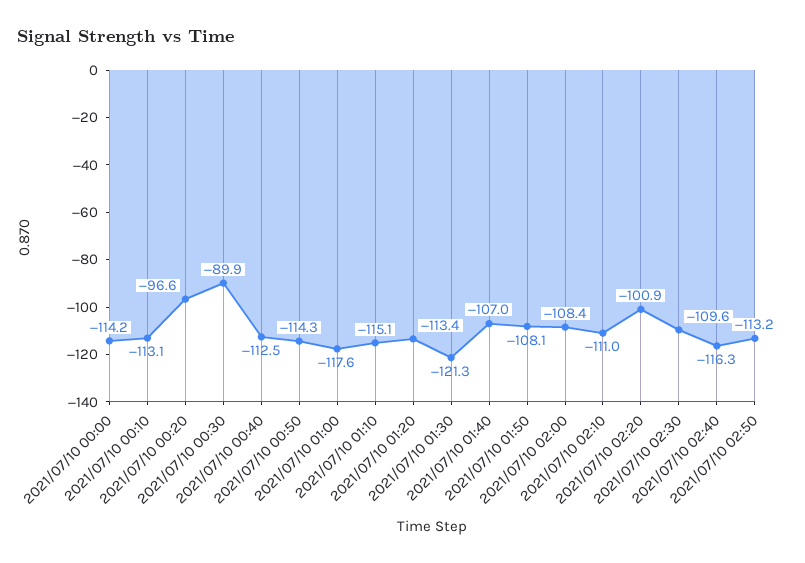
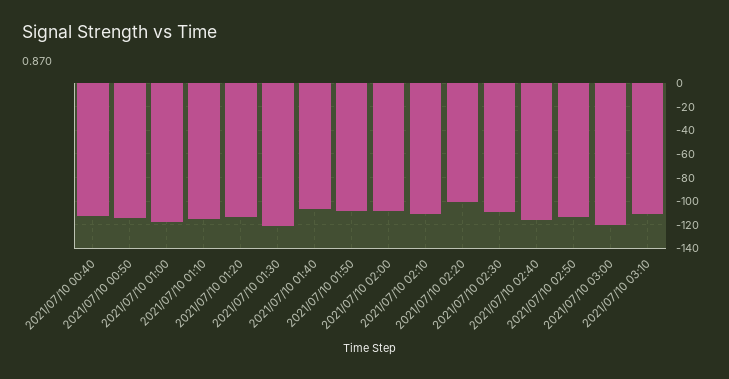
2021/07/10 00:00: -114.2 -> none
2021/07/10 00:10: -113.1 -> none
2021/07/10 00:20: -96.6 -> none
2021/07/10 00:30: -89.9 -> none
2021/07/10 03:00: none -> -120
2021/07/10 03:10: none -> -110

